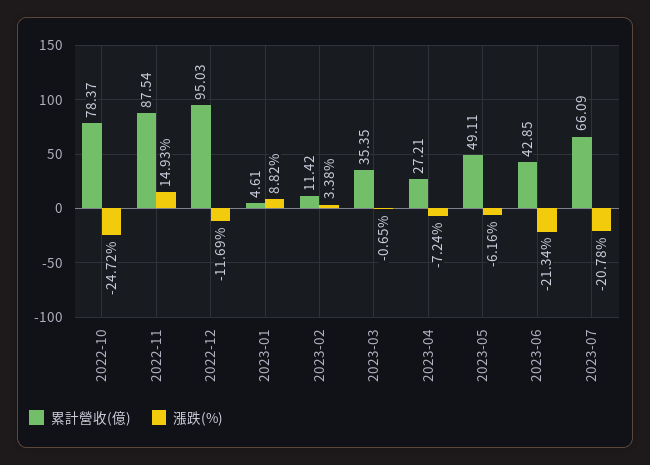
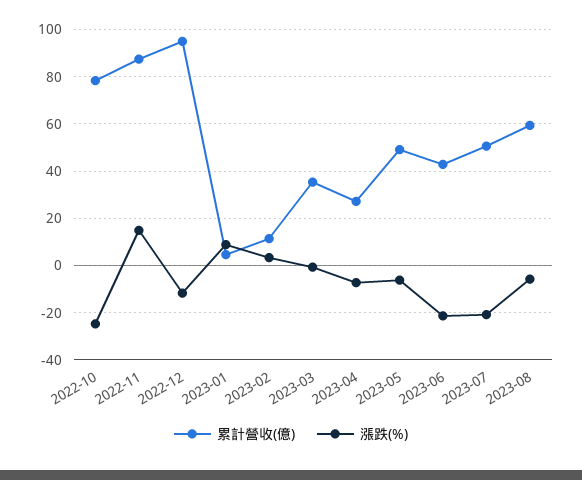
累計營收(億), 2023-07: 66.09 -> 50
累計營收(億), 2023-08: none -> 60
漲跌(%), 2023-08: none -> -5

